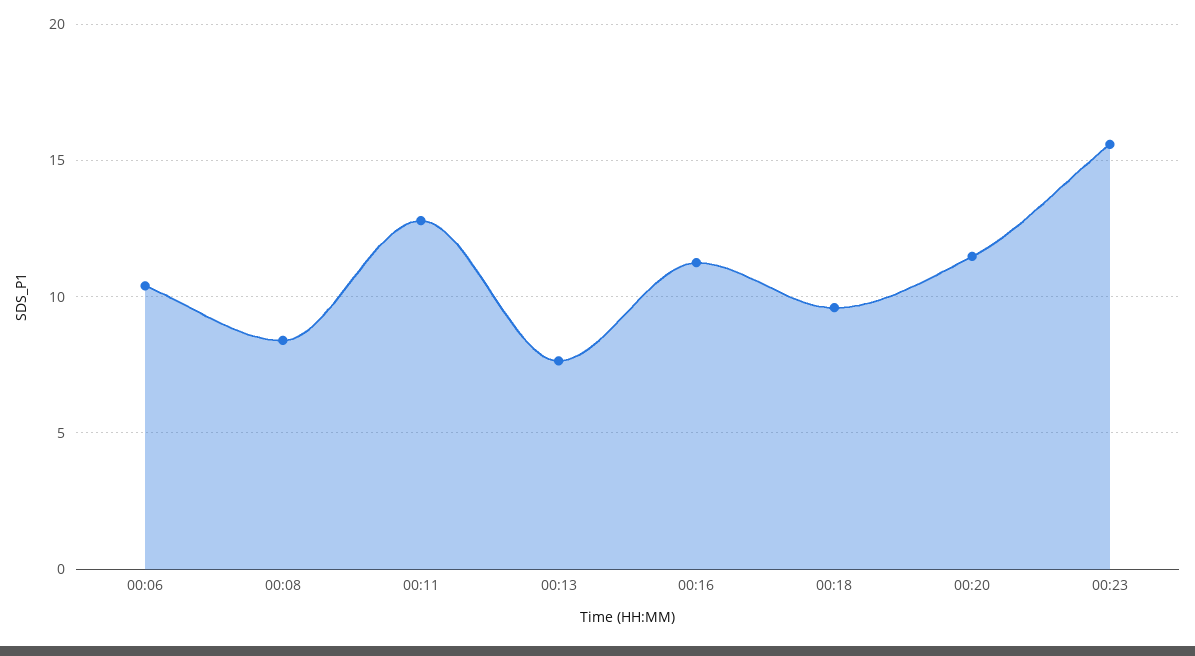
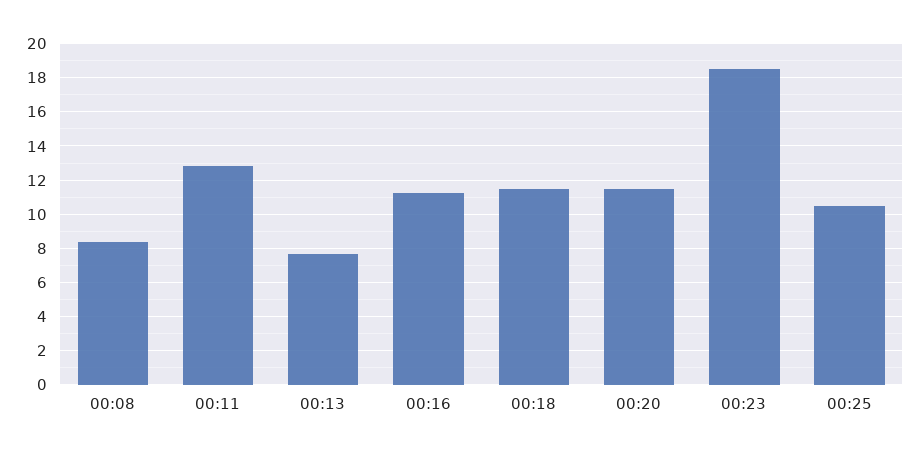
00:06: 10.5 -> none
00:18: 9.5 -> 11.5
00:23: 15.5 -> 18.5
00:25: none -> 10.5

